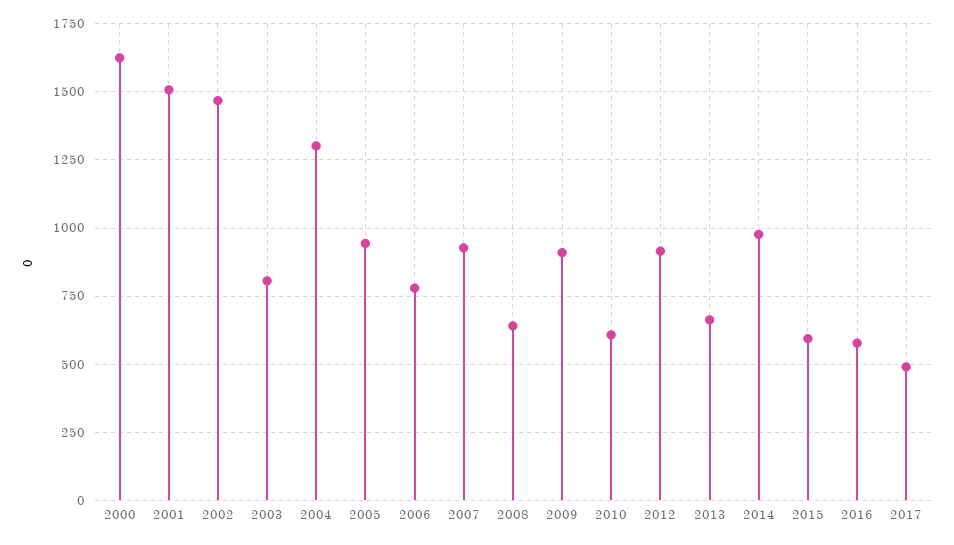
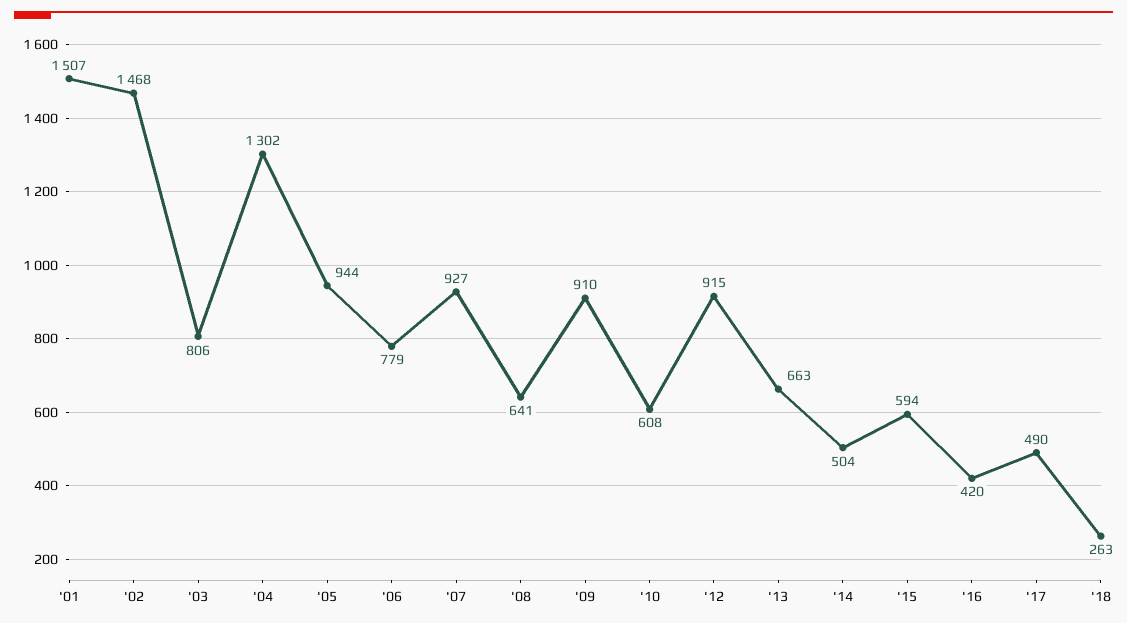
2000: 1625 -> none
2014: 975 -> 504
2016: 575 -> 420
'18: none -> 263

